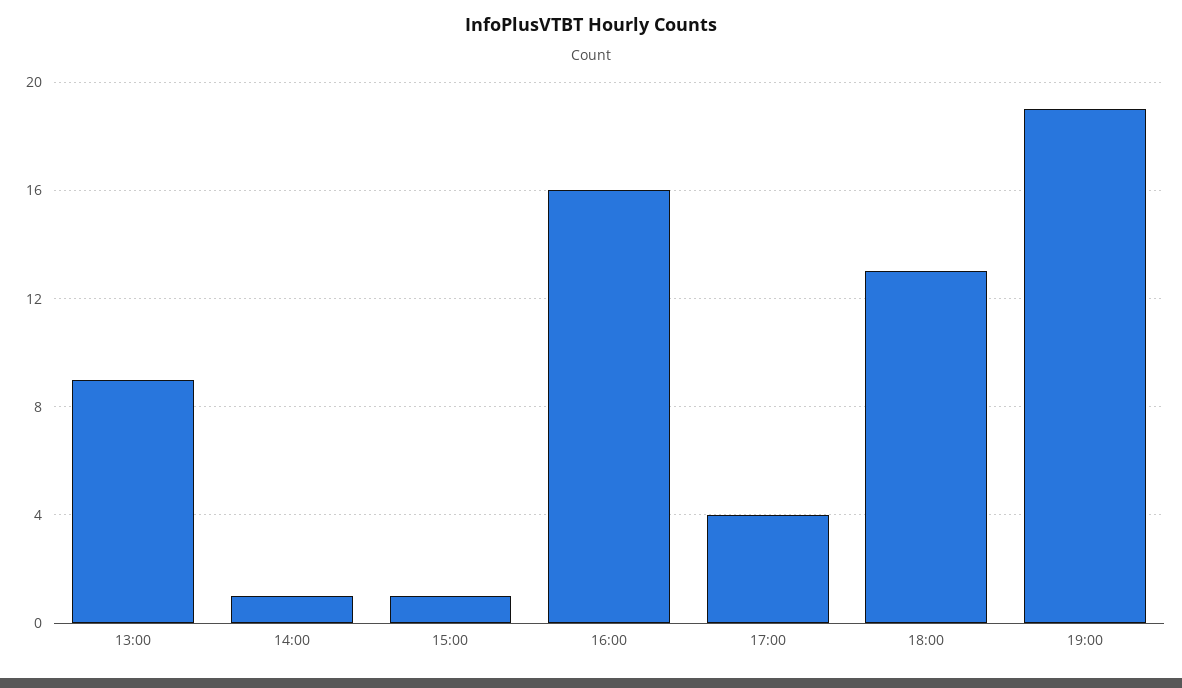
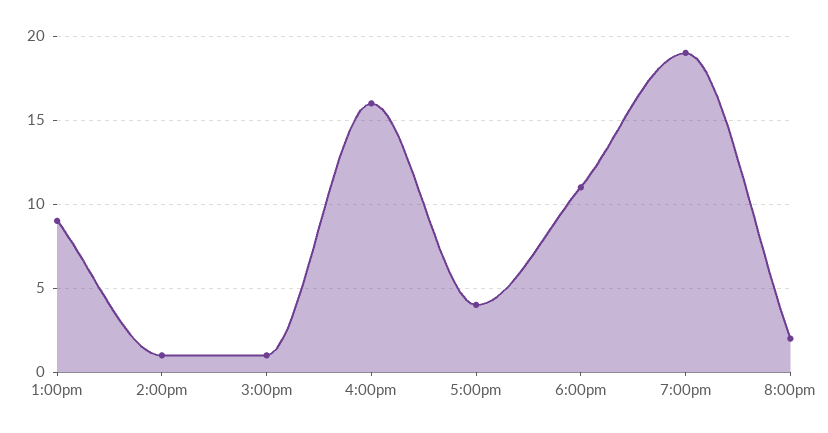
18:00: 13 -> 11
8:00pm: none -> 2

